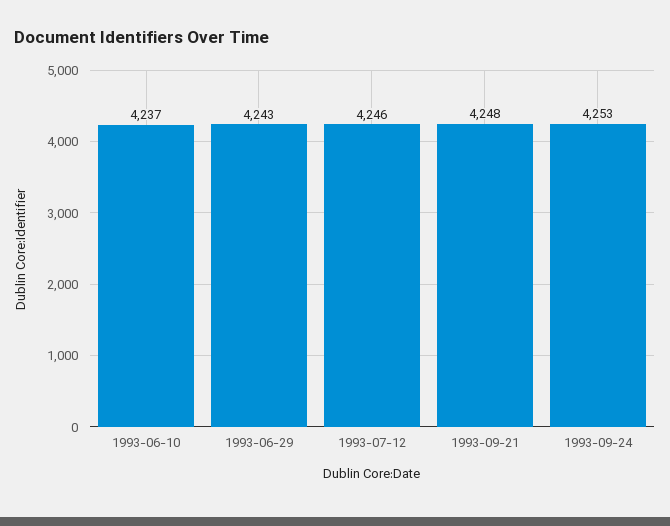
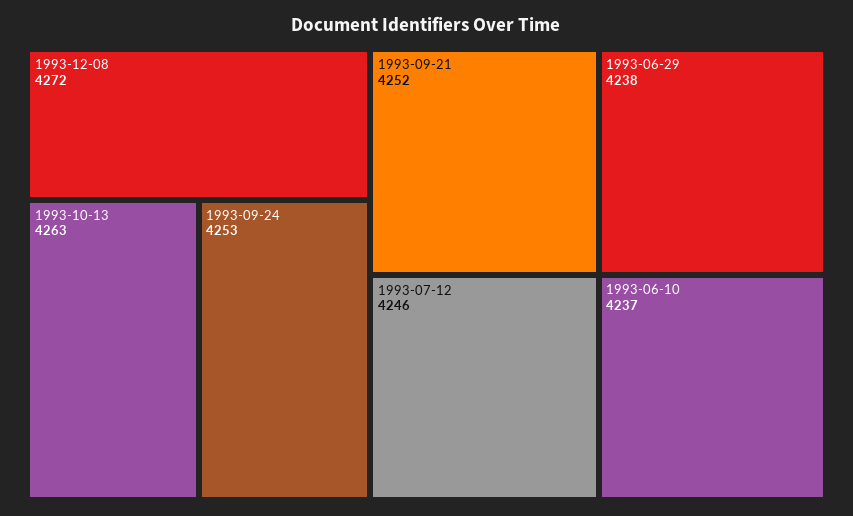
1993-06-29: 4243 -> 4238
1993-09-21: 4248 -> 4252
1993-12-08: none -> 4272
1993-10-13: none -> 4263

